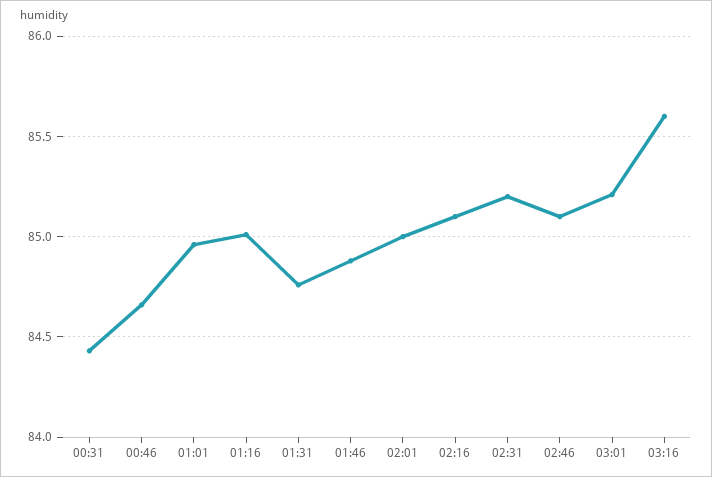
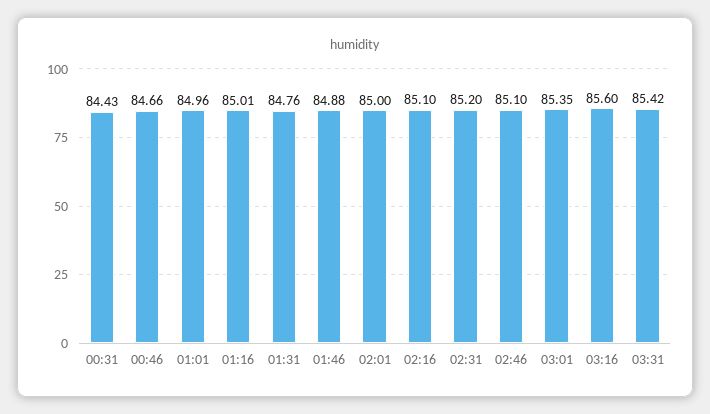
03:01: 85.2 -> 85.35
03:31: none -> 85.42

